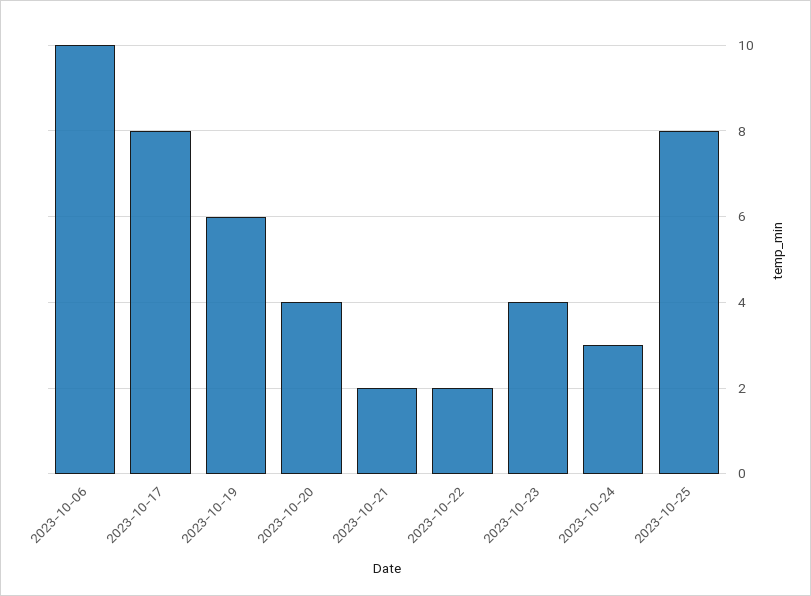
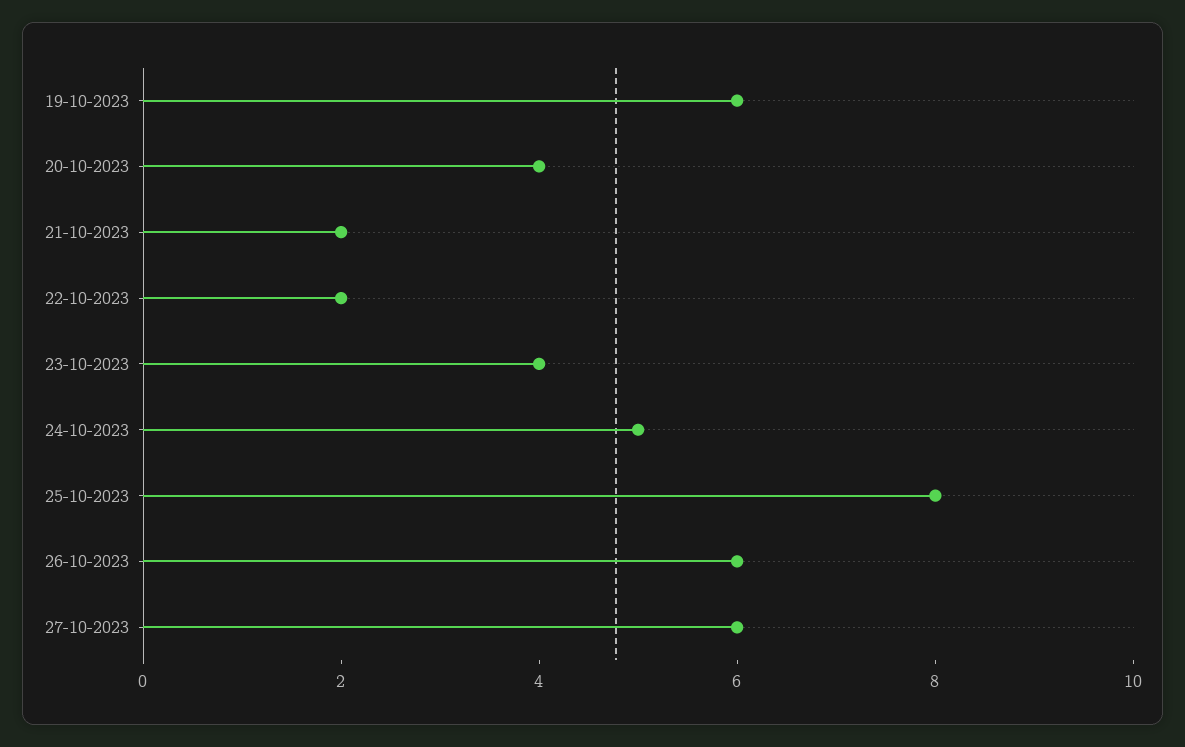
2023-10-06: 10 -> none
2023-10-17: 8 -> none
2023-10-24: 3 -> 5
26-10-2023: none -> 6
27-10-2023: none -> 6

